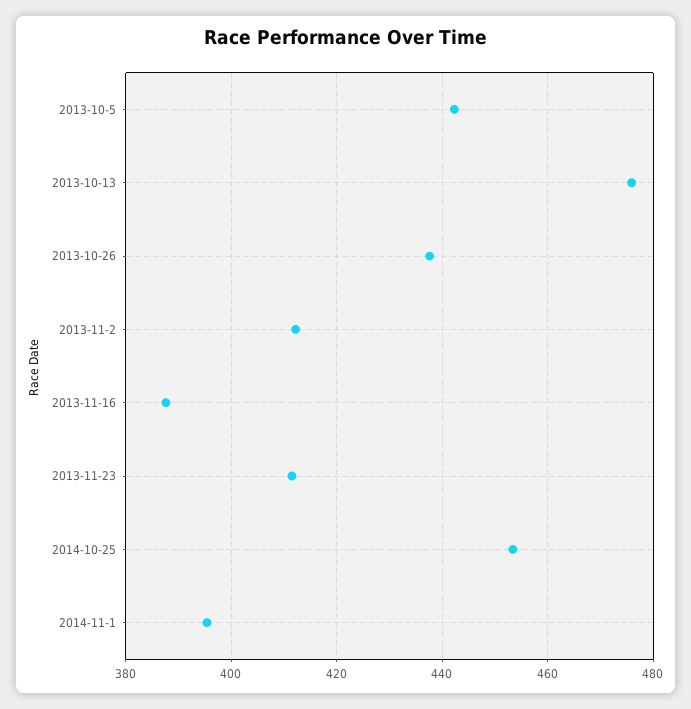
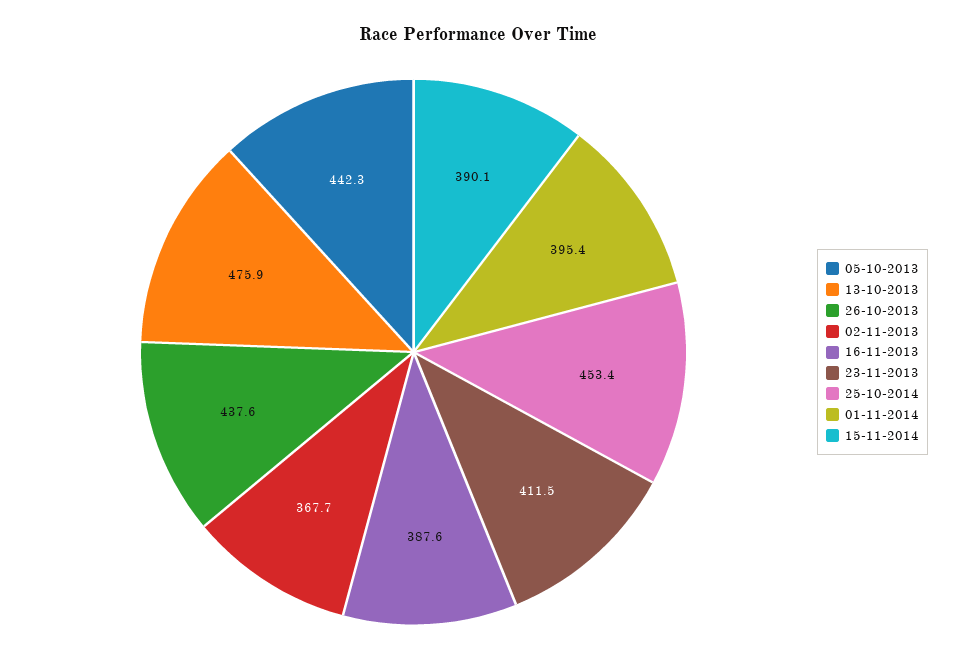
2013-11-2: 412 -> 367.7
15-11-2014: none -> 390.1

